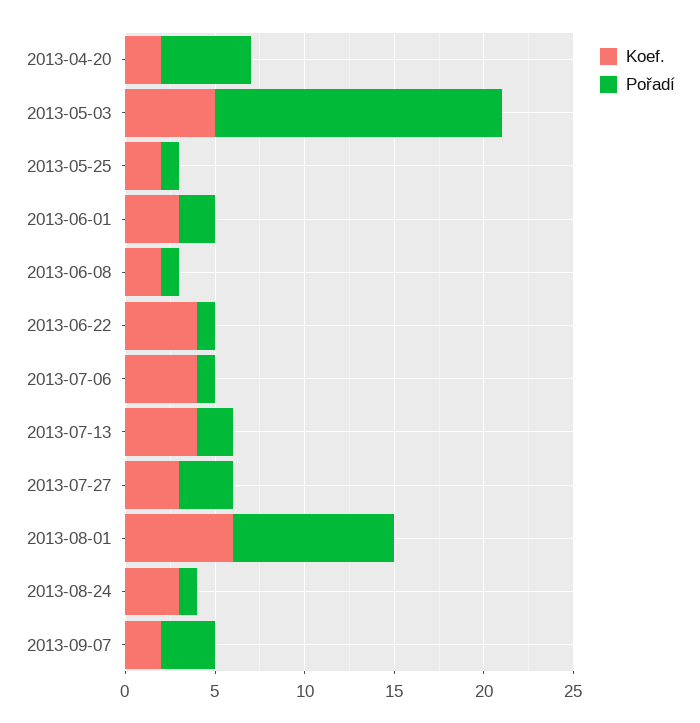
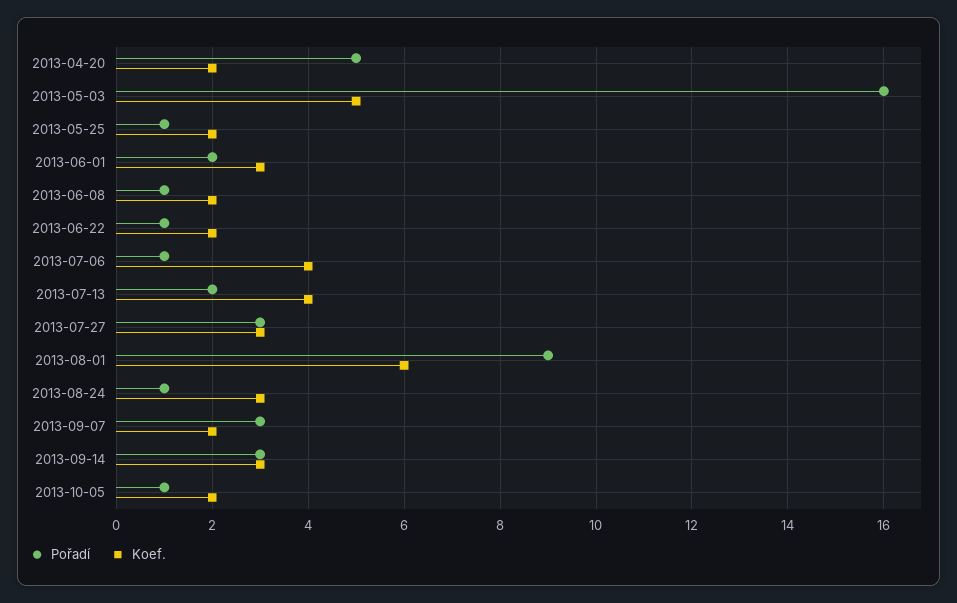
Koef., 2013-06-22: 4 -> 2
Pořadí, 2013-09-14: none -> 3
Koef., 2013-09-14: none -> 3
Pořadí, 2013-10-05: none -> 1
Koef., 2013-10-05: none -> 2

